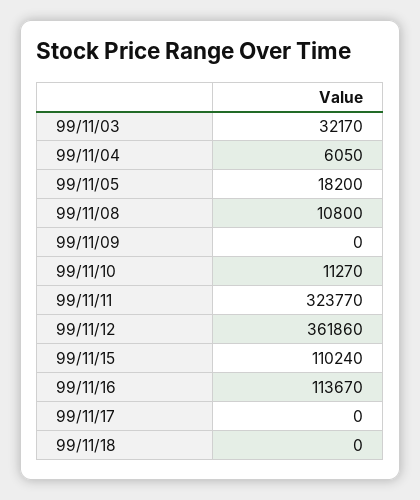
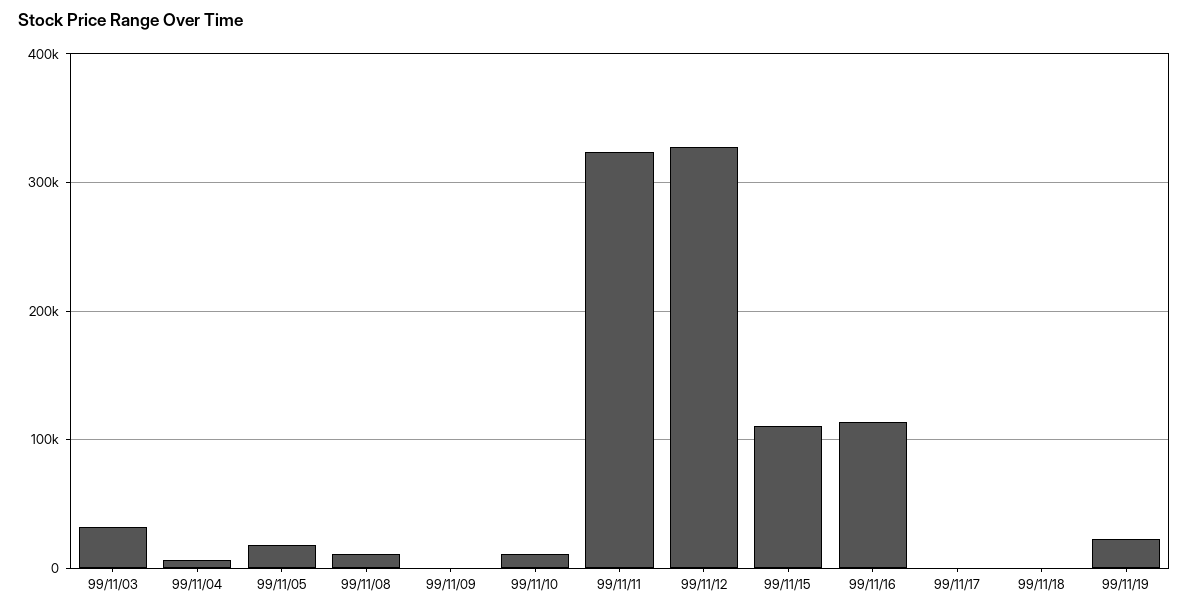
99/11/12: 361860 -> 330000
99/11/19: none -> 20000

